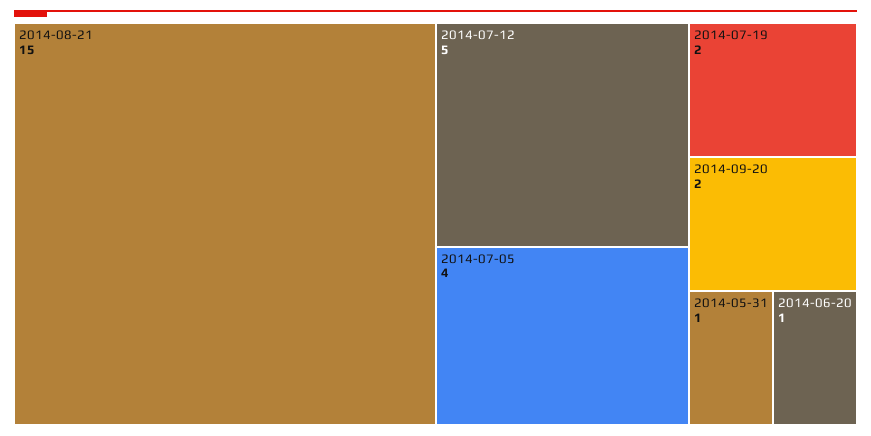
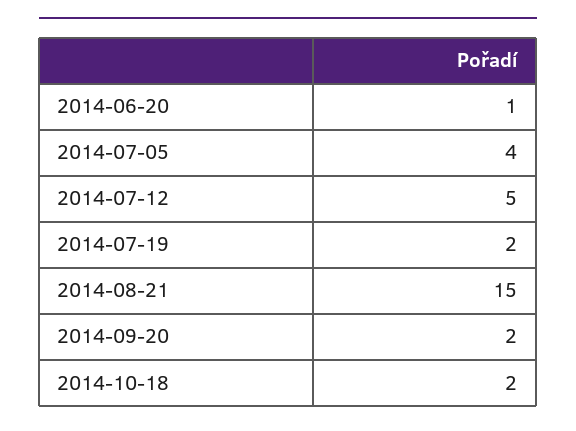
2014-05-31: 1 -> none
2014-10-18: none -> 2

